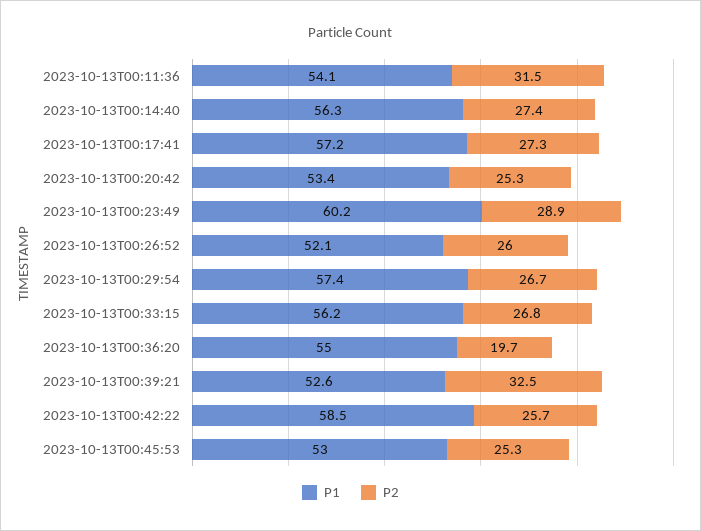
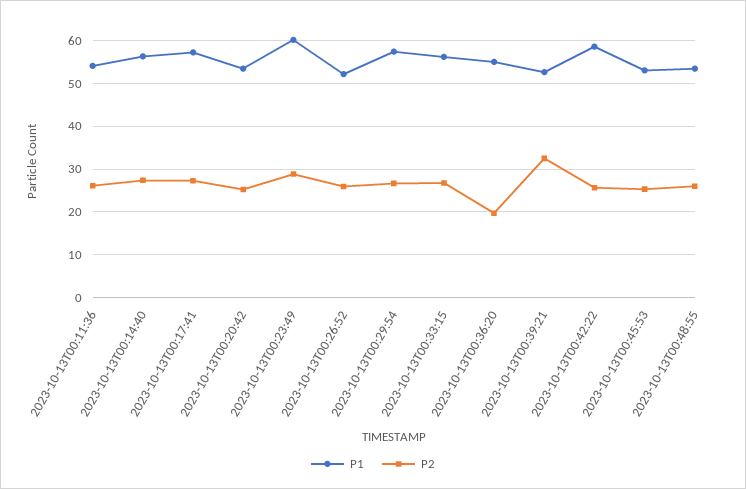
P2, 2023-10-13T00:11:36: 31.5 -> 26
P1, 2023-10-13T00:48:55: none -> 54
P2, 2023-10-13T00:48:55: none -> 26

